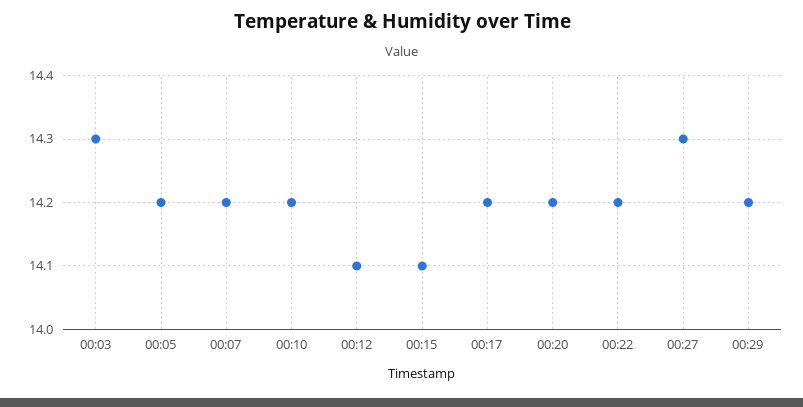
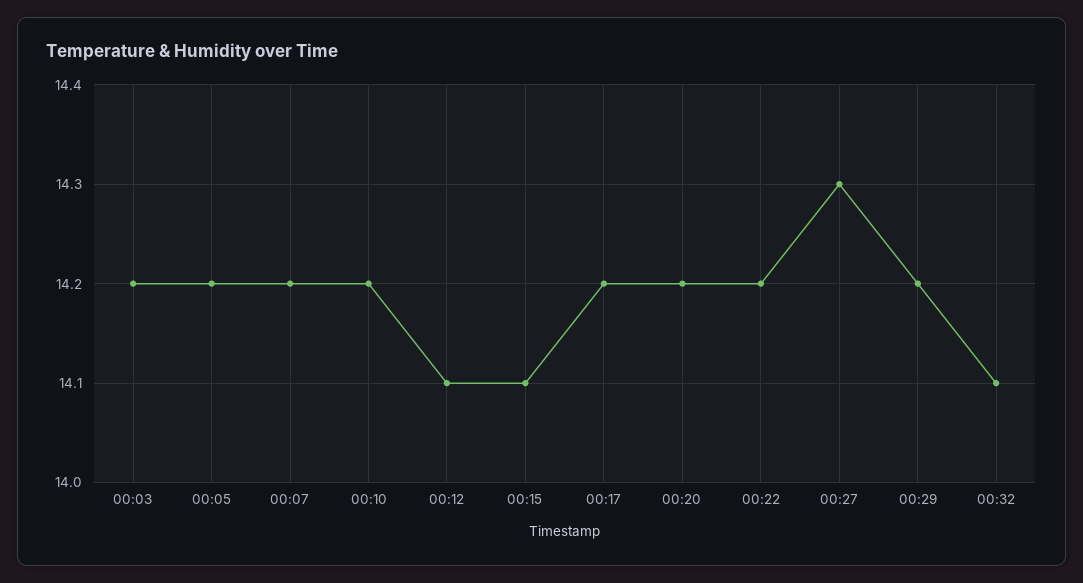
00:03: 14.3 -> 14.2
00:32: none -> 14.1

